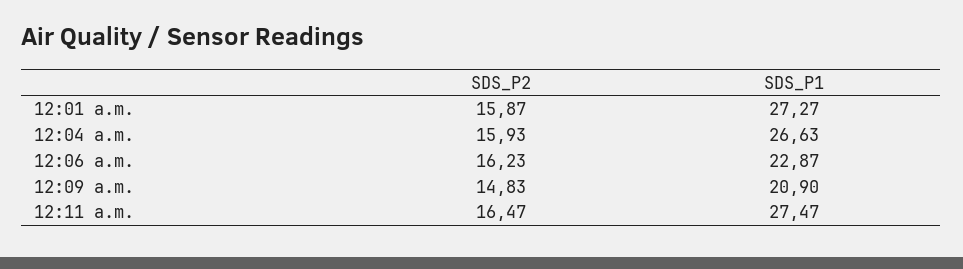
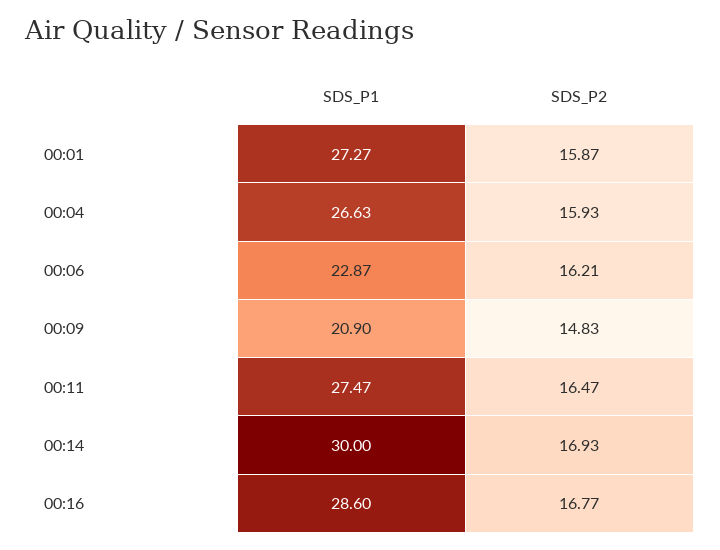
SDS_P2, 12:06 a.m.: 16.23 -> 16.21
SDS_P1, 00:14: none -> 30
SDS_P2, 00:14: none -> 16.93
SDS_P1, 00:16: none -> 28.6
SDS_P2, 00:16: none -> 16.77

